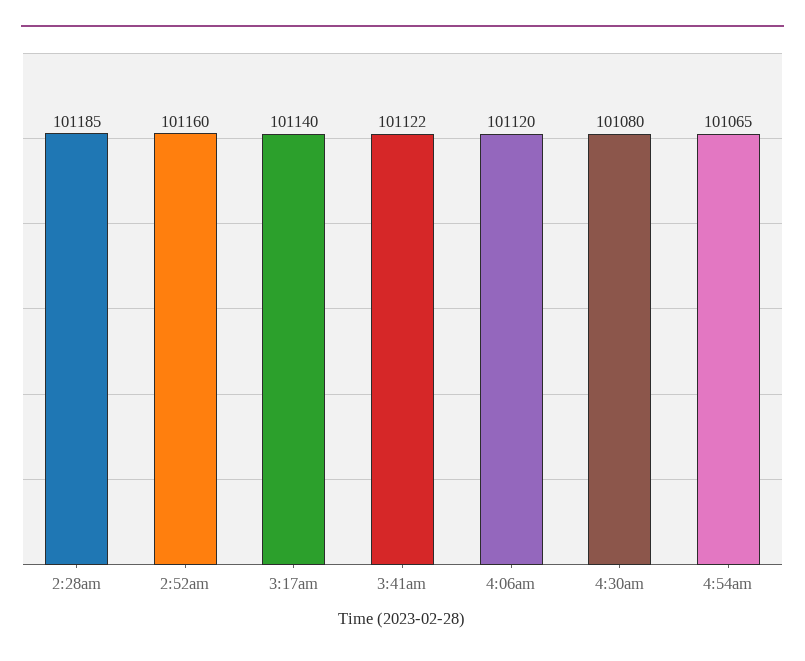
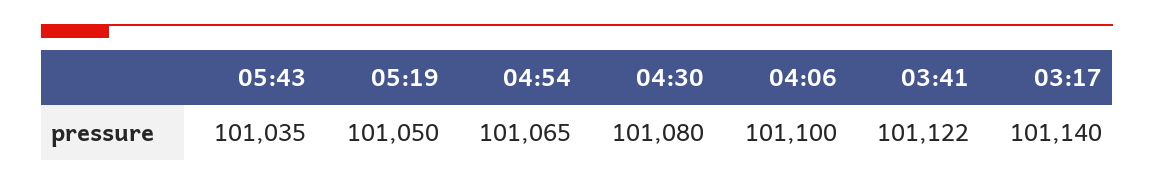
2:28am: 101185 -> none
2:52am: 101160 -> none
4:06am: 101120 -> 101100
05:43: none -> 101035
05:19: none -> 101050

